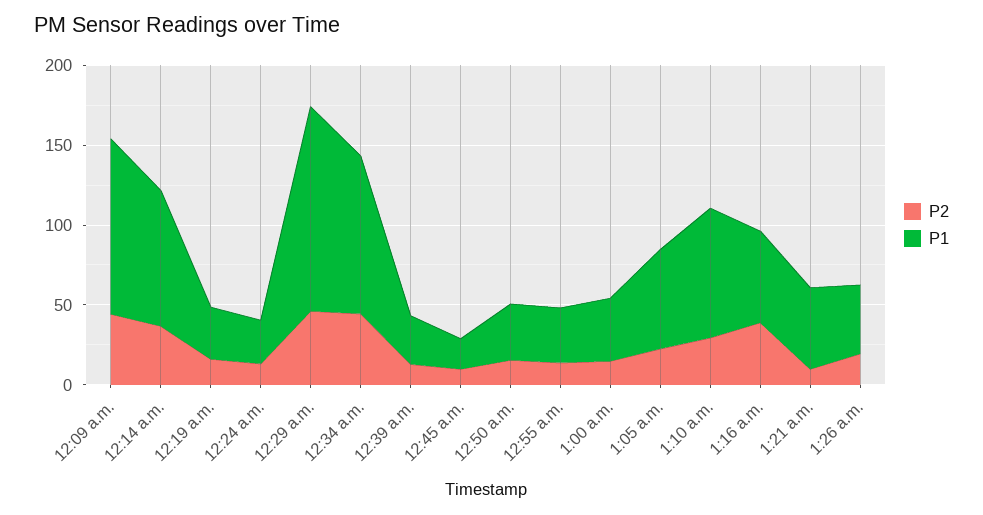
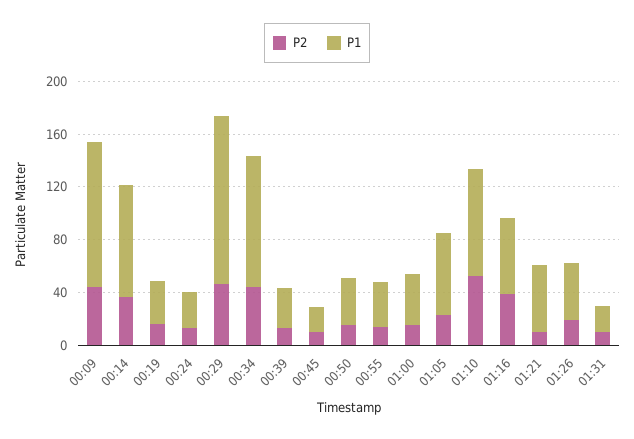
P2, 1:10 a.m.: 30 -> 50
P2, 01:31: none -> 10
P1, 01:31: none -> 20

